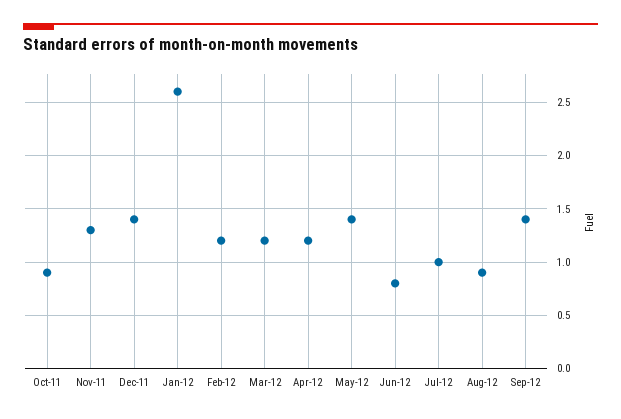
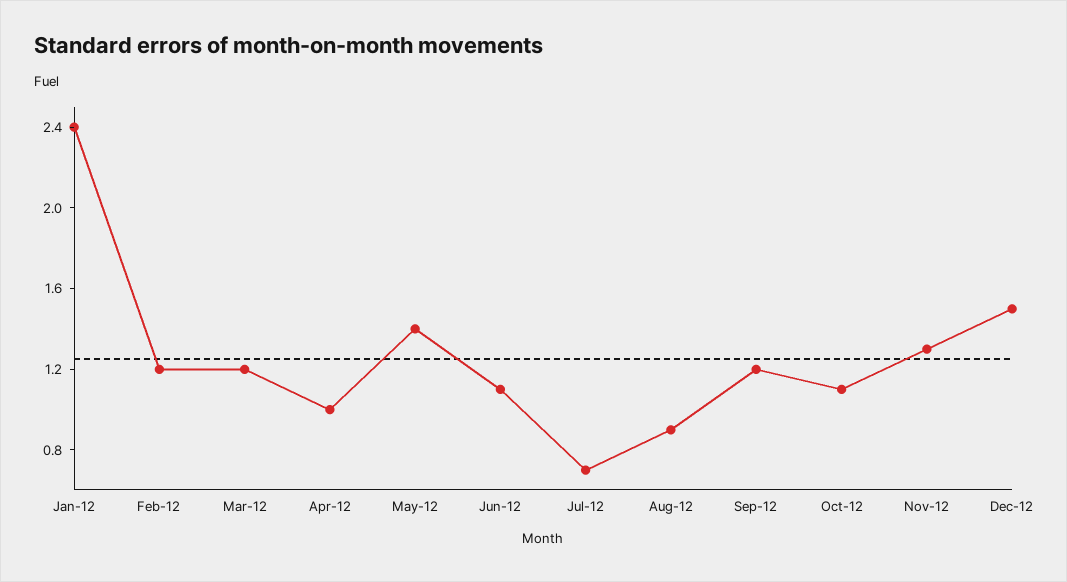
Oct-11: 0.9 -> none
Nov-11: 1.3 -> none
Dec-11: 1.4 -> none
Jan-12: 2.6 -> 2.4
Apr-12: 1.2 -> 1
Jun-12: 0.8 -> 1.1
Jul-12: 1 -> 0.7
Sep-12: 1.4 -> 1.2
Oct-12: none -> 1.1
Nov-12: none -> 1.3
Dec-12: none -> 1.5

